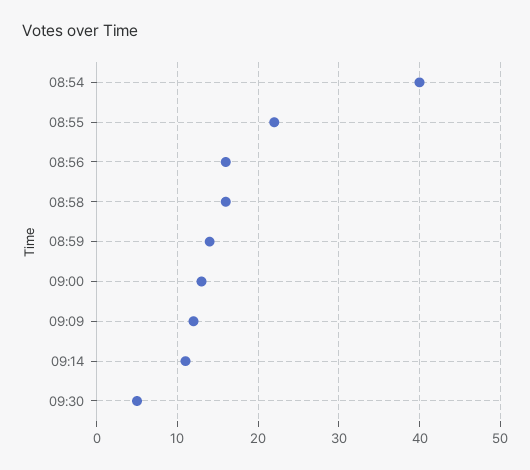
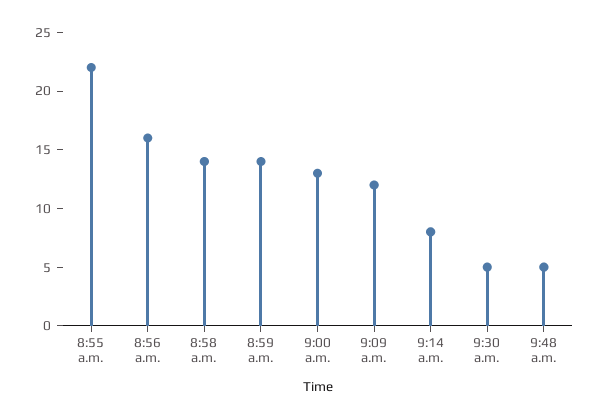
08:54: 40 -> none
08:58: 16 -> 14
09:14: 11 -> 8
9:48 a.m.: none -> 5

